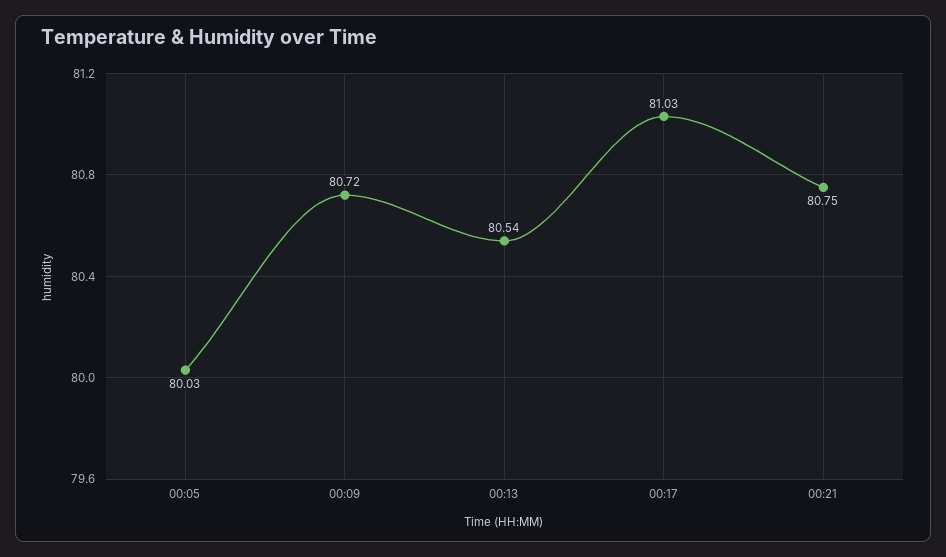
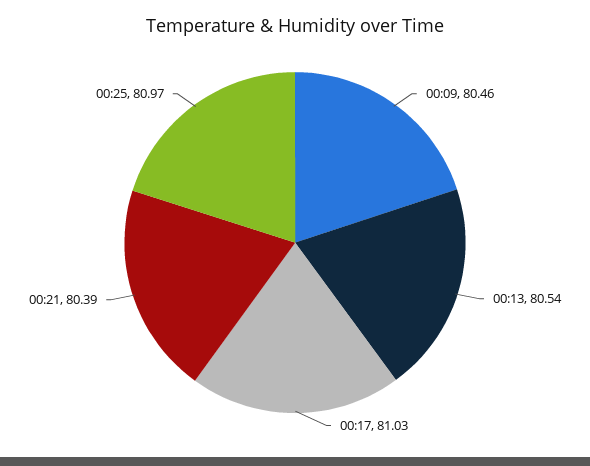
00:05: 80.03 -> none
00:09: 80.72 -> 80.46
00:21: 80.75 -> 80.39
00:25: none -> 80.97

